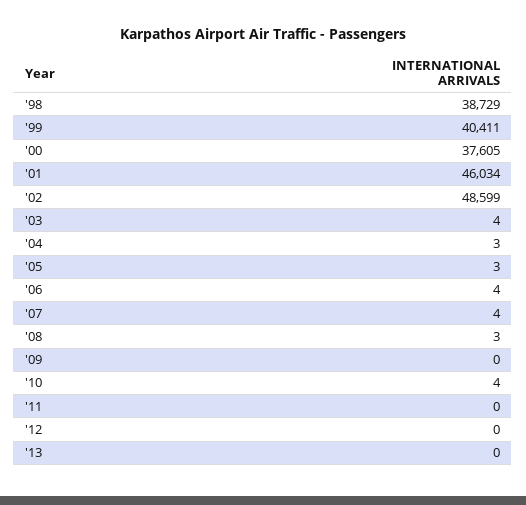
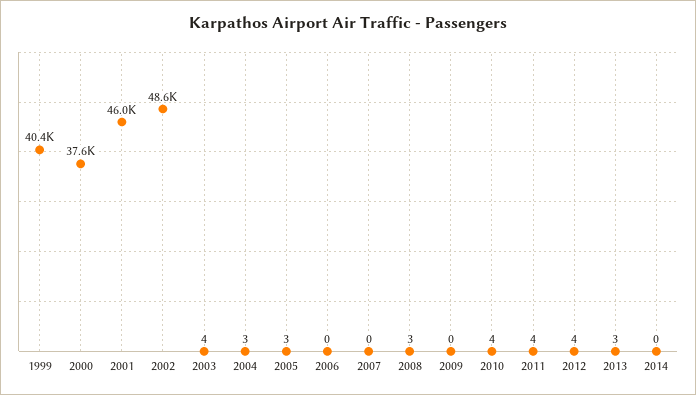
'98: 38729 -> none
'06: 4 -> 0
'07: 4 -> 0
'11: 0 -> 4
'12: 0 -> 4
'13: 0 -> 3
2014: none -> 0

